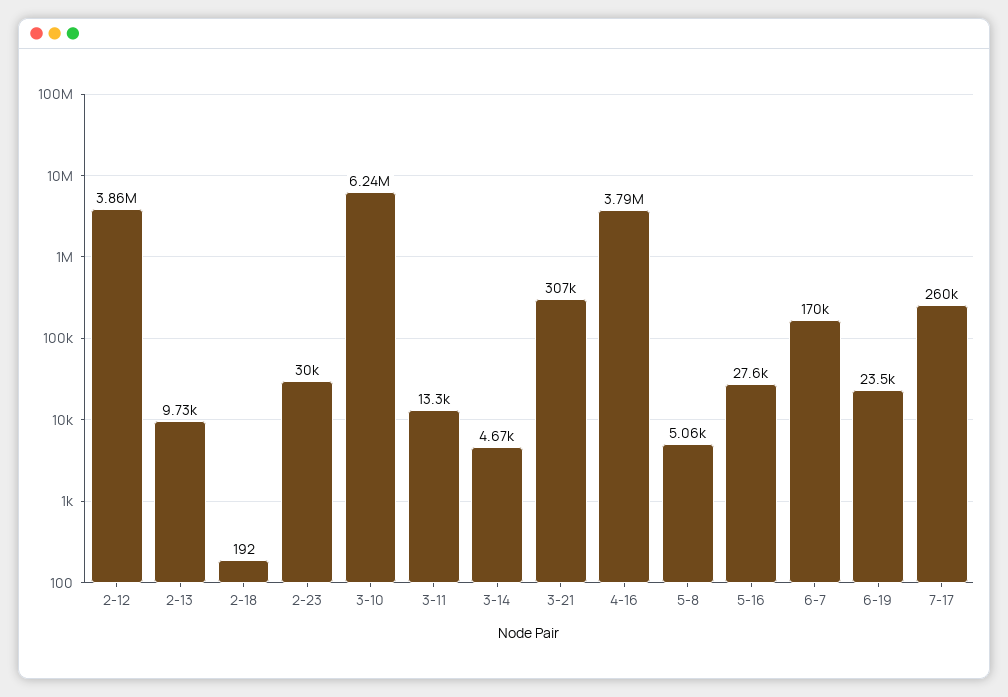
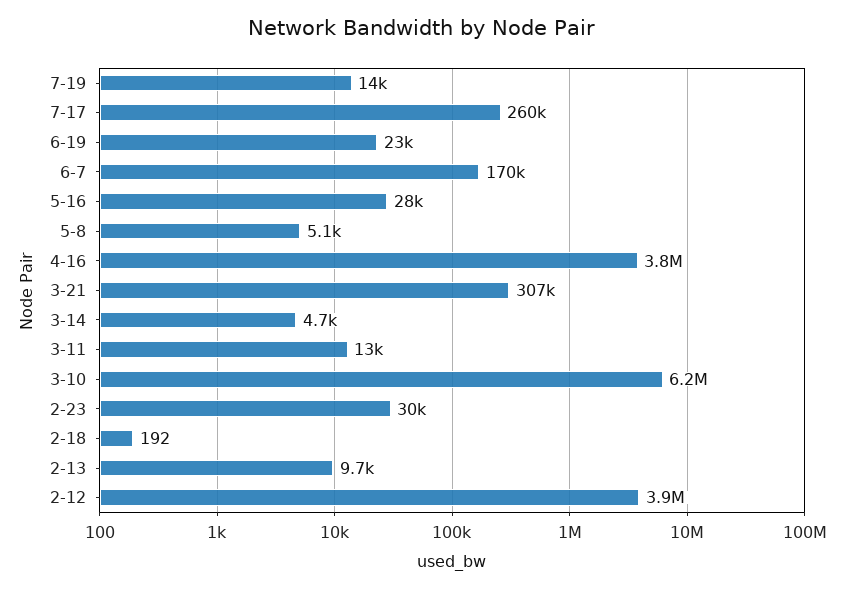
7-19: none -> 14000

